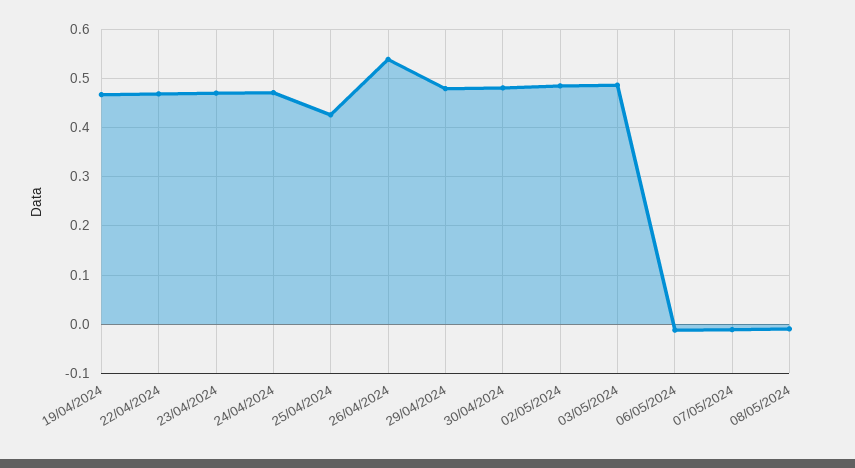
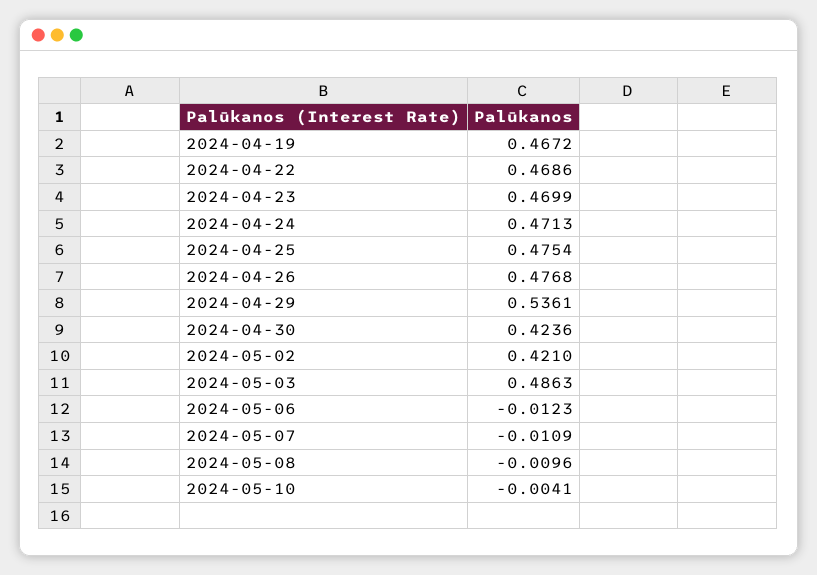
25/04/2024: 0.42 -> 0.4754
26/04/2024: 0.54 -> 0.4768
29/04/2024: 0.48 -> 0.5361
30/04/2024: 0.48 -> 0.4236
02/05/2024: 0.48 -> 0.421
2024-05-10: none -> -0.0041

